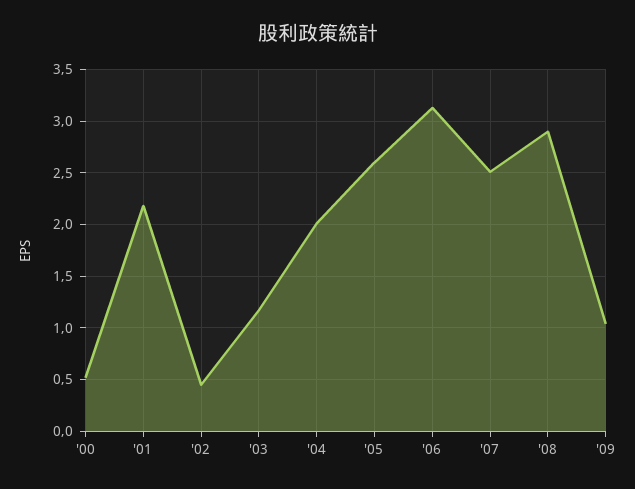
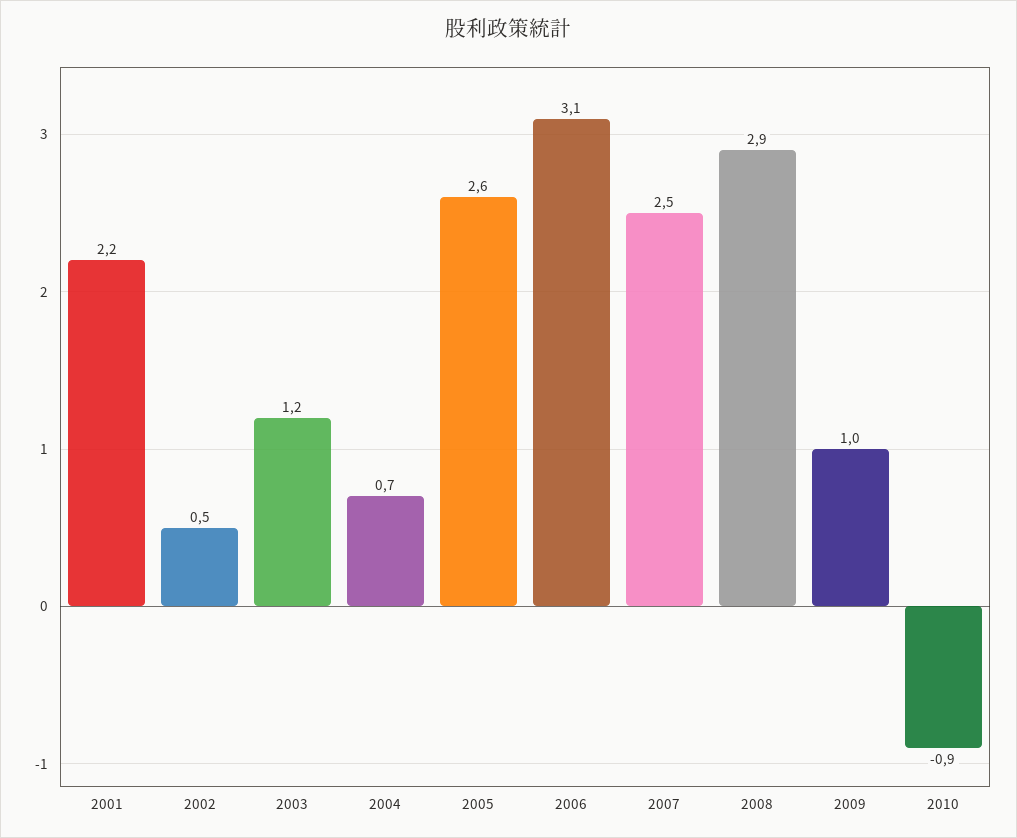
'00: 0.5 -> none
'04: 2 -> 0.7
2010: none -> -0.9

